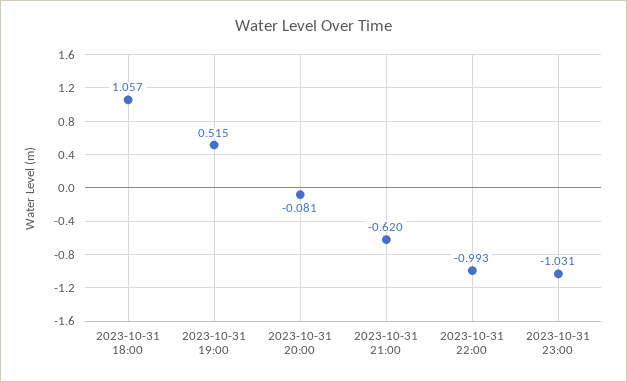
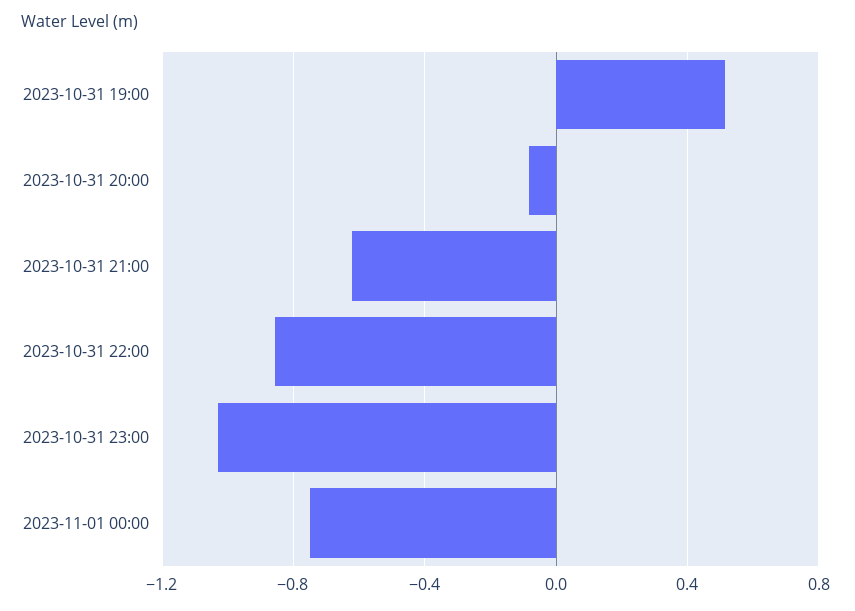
2023-10-31 18:00: 1.057 -> none
2023-10-31 22:00: -0.993 -> -0.85
2023-11-01 00:00: none -> -0.75

